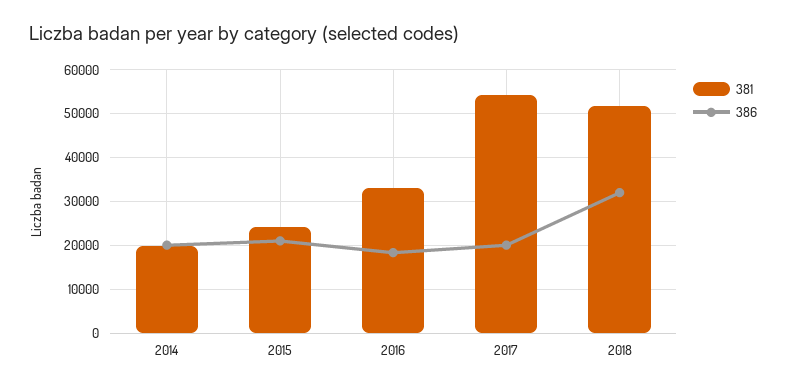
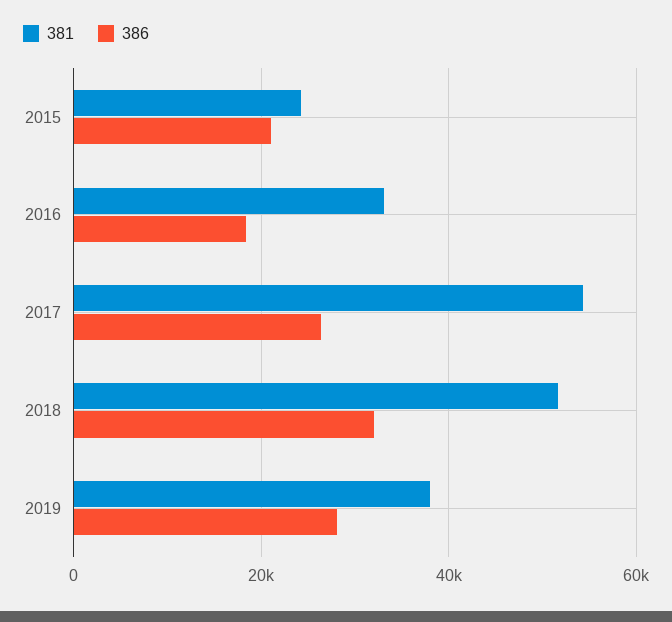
381, 2014: 20000 -> none
386, 2014: 20000 -> none
386, 2017: 20000 -> 26000
381, 2019: none -> 38000
386, 2019: none -> 28000

